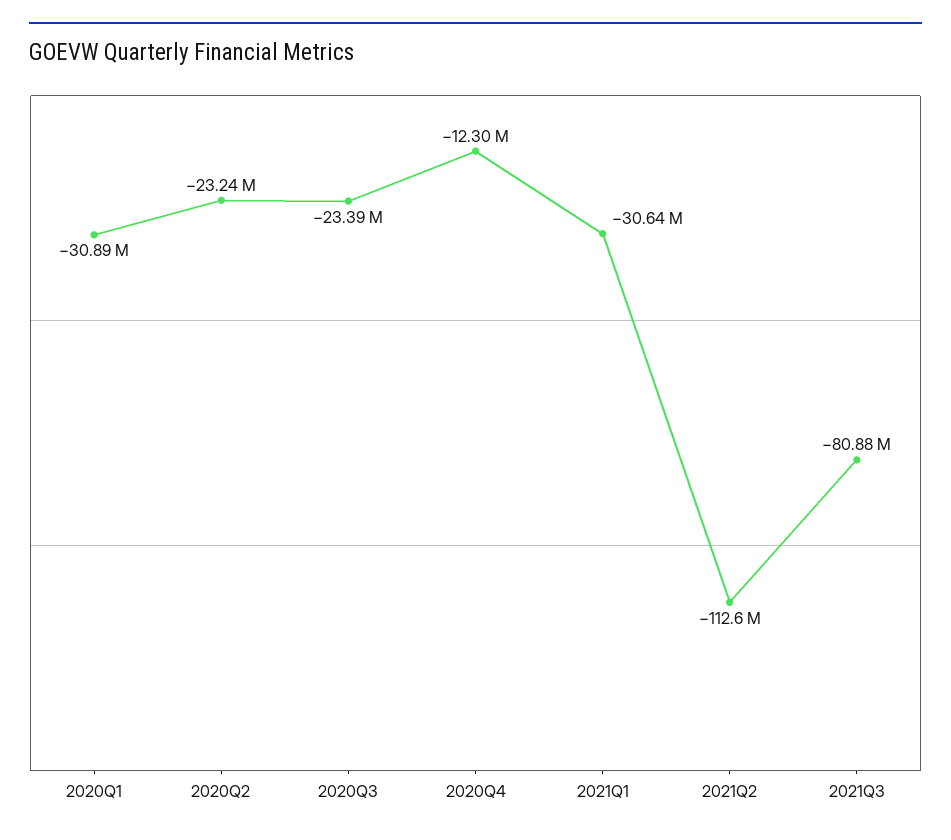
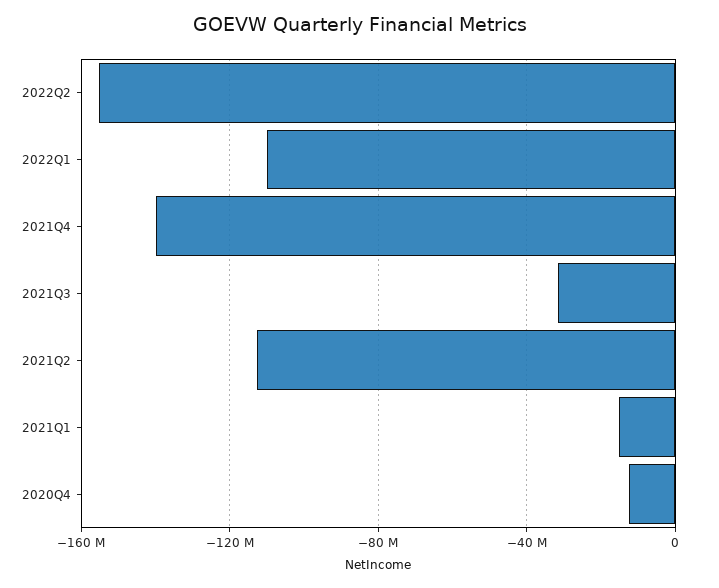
2020Q1: -30890000 -> none
2020Q2: -23240000 -> none
2020Q3: -23390000 -> none
2021Q1: -30640000 -> -15000000
2021Q3: -80880000 -> -30000000
2022Q2: none -> -155000000
2022Q1: none -> -110000000
2021Q4: none -> -140000000

